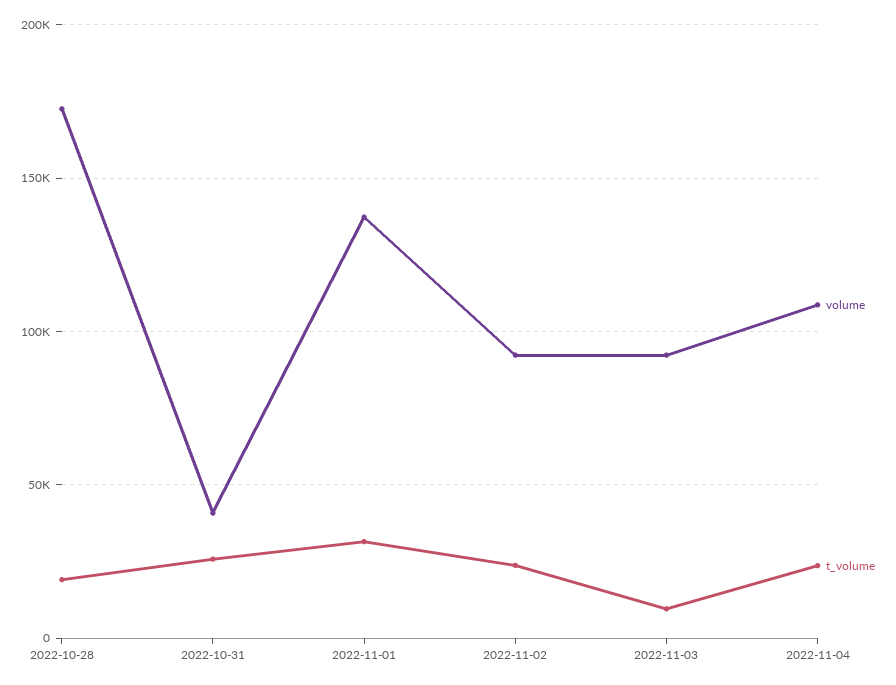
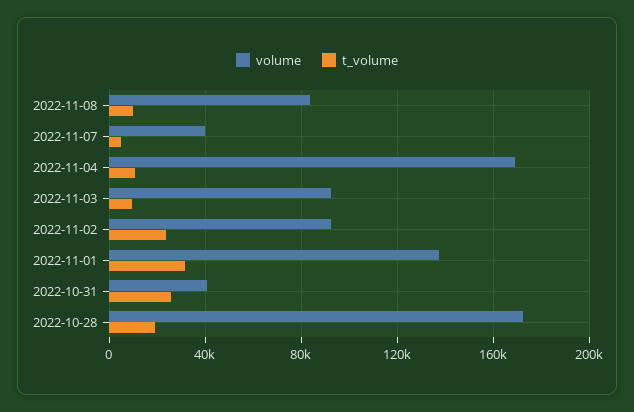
volume, 2022-11-04: 110000 -> 170000
t_volume, 2022-11-04: 25000 -> 10000
volume, 2022-11-08: none -> 85000
t_volume, 2022-11-08: none -> 10000
volume, 2022-11-07: none -> 40000
t_volume, 2022-11-07: none -> 5000

